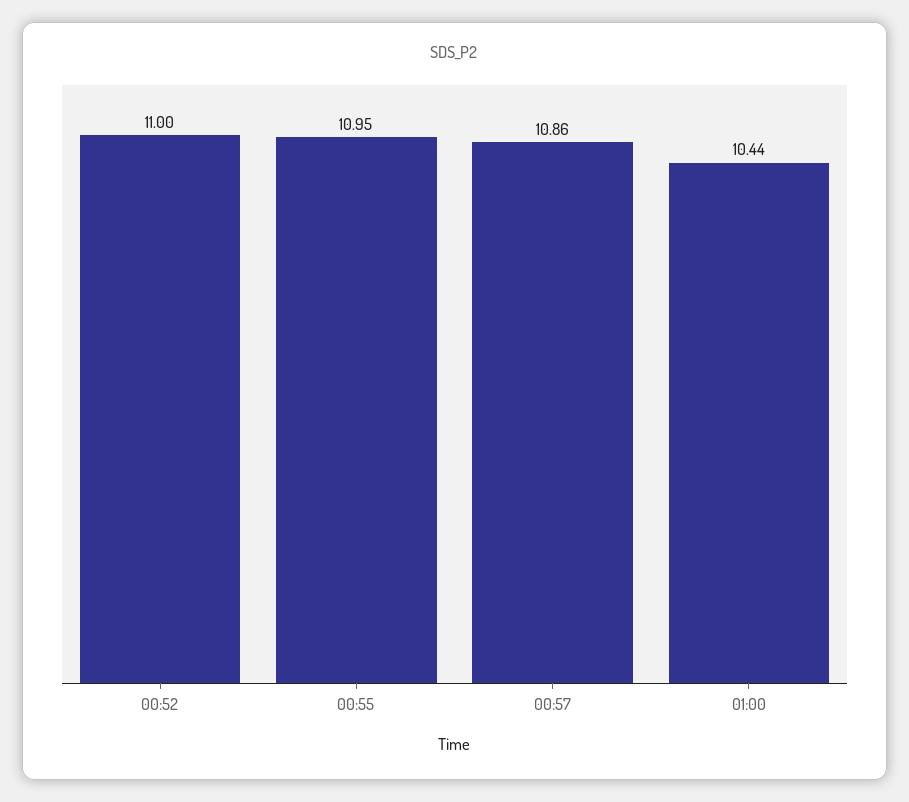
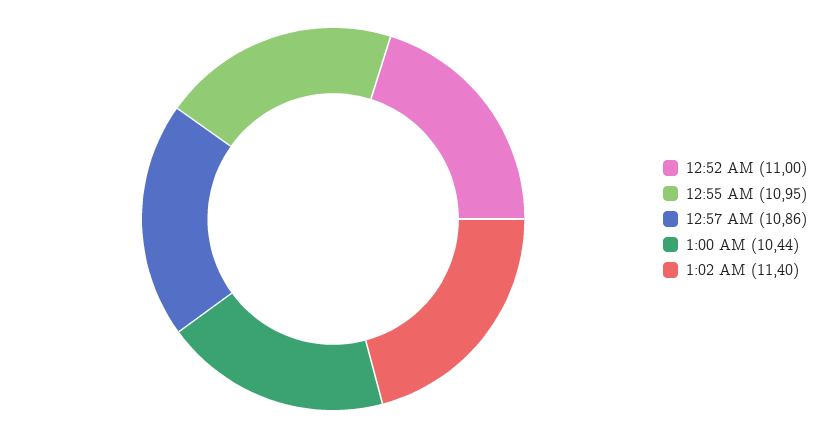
1:02 AM: none -> 11.4

